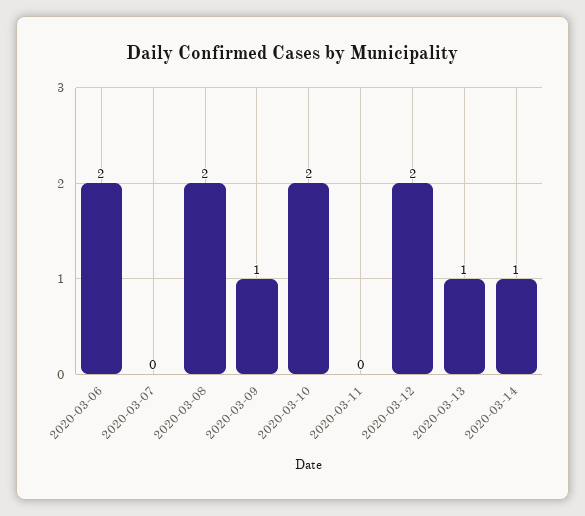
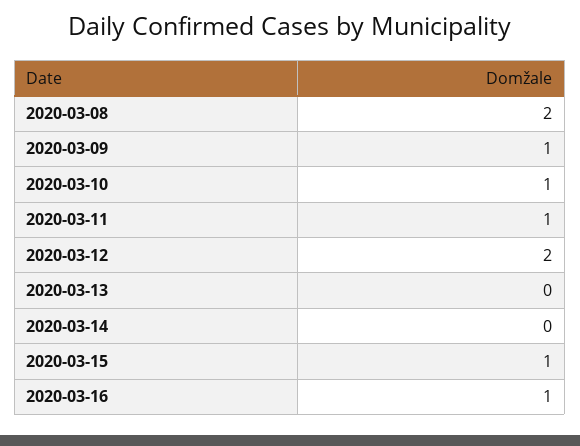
2020-03-06: 2 -> none
2020-03-07: 0 -> none
2020-03-10: 2 -> 1
2020-03-11: 0 -> 1
2020-03-13: 1 -> 0
2020-03-14: 1 -> 0
2020-03-15: none -> 1
2020-03-16: none -> 1

